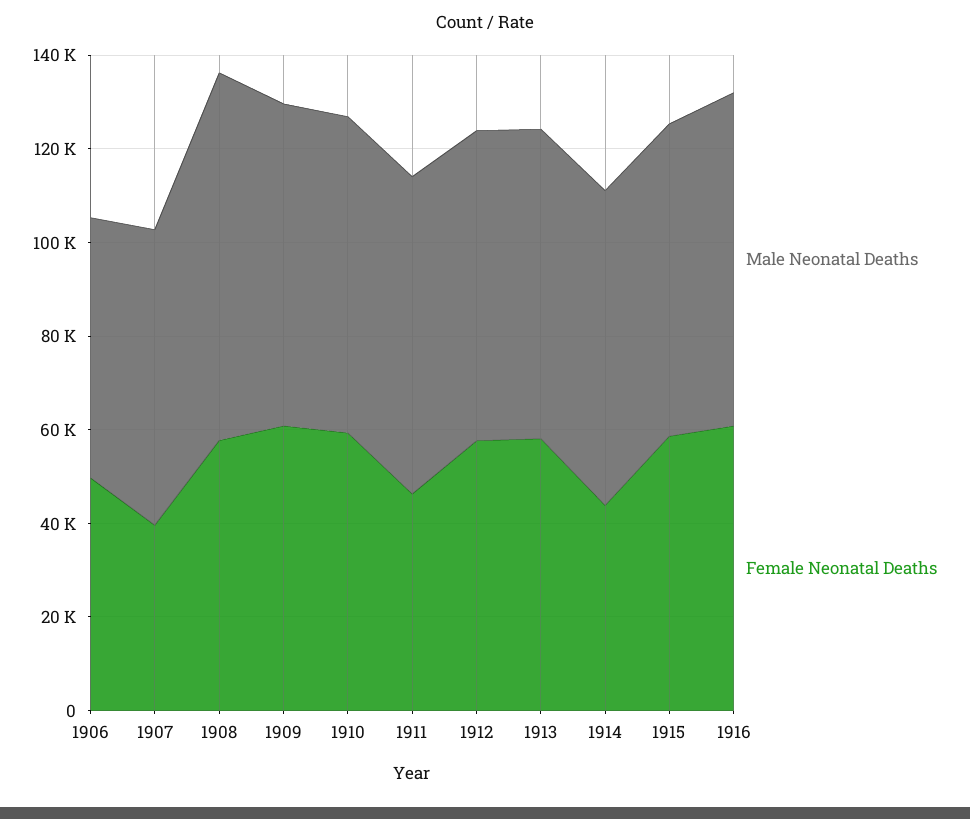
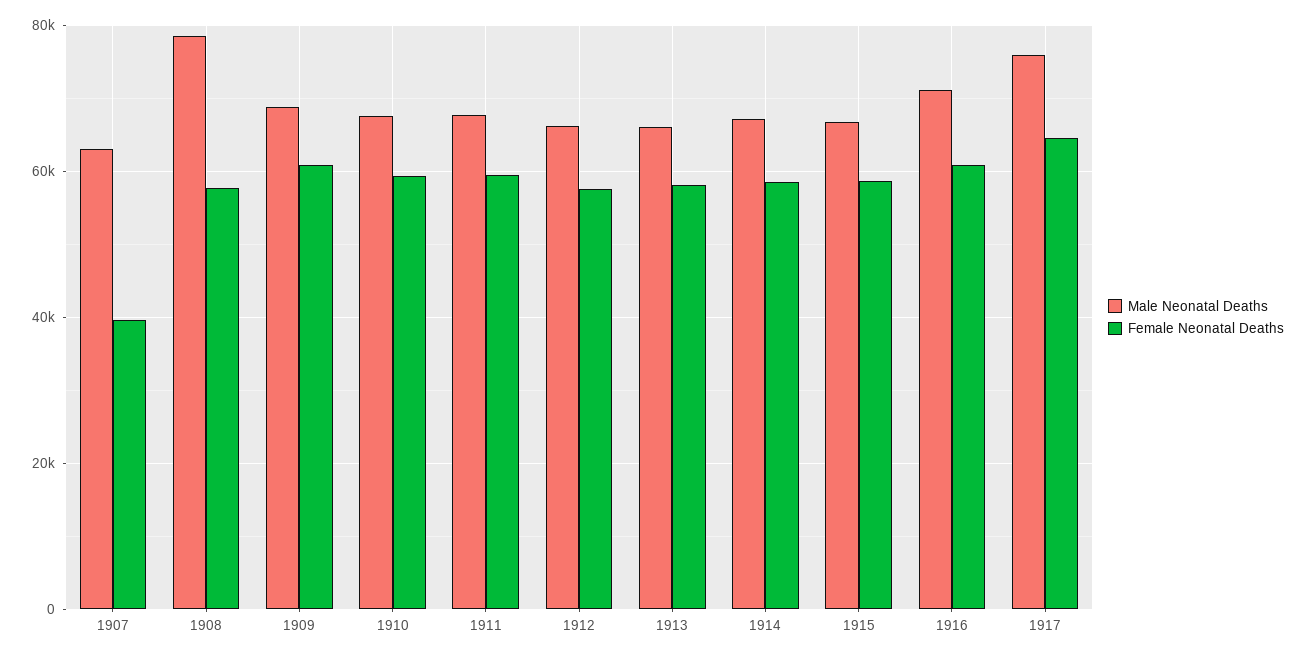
Male Neonatal Deaths, 1906: 55000 -> none
Female Neonatal Deaths, 1906: 50000 -> none
Female Neonatal Deaths, 1911: 45000 -> 60000
Female Neonatal Deaths, 1914: 45000 -> 58000
Male Neonatal Deaths, 1917: none -> 76000
Female Neonatal Deaths, 1917: none -> 64000

